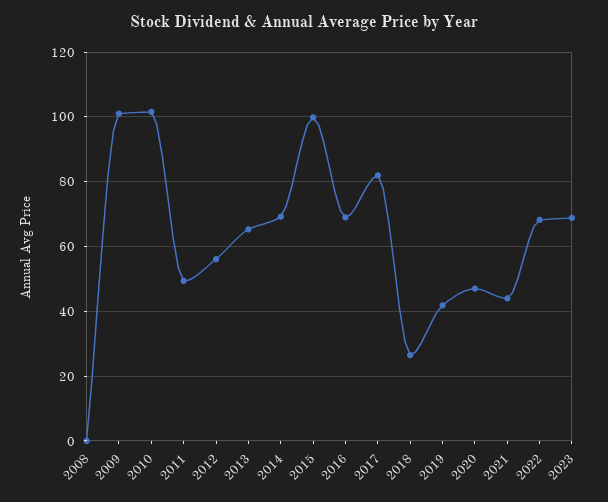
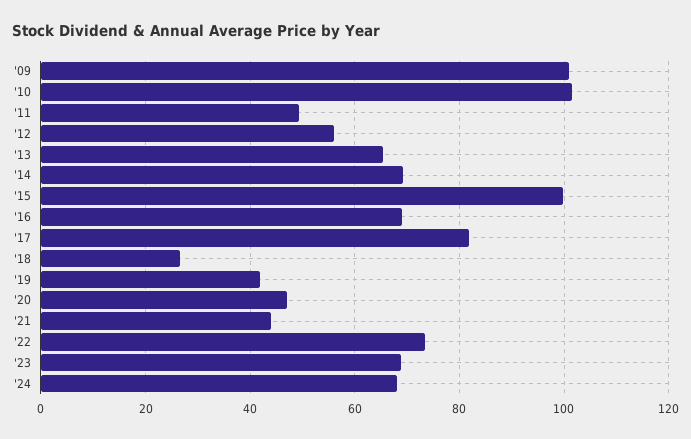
2008: 0 -> none
2022: 68 -> 74
'24: none -> 68

